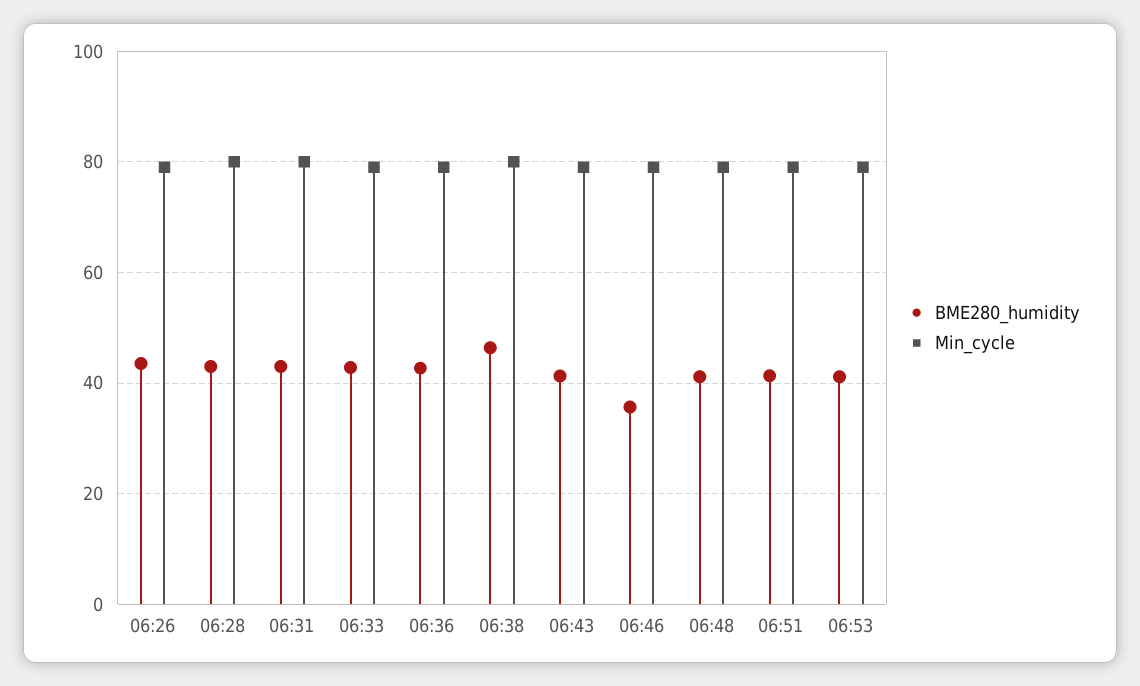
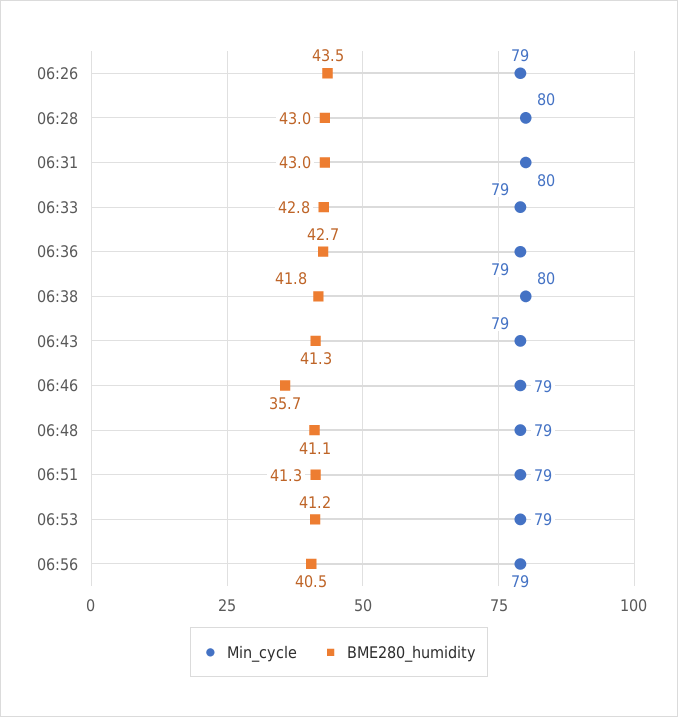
BME280_humidity, 06:38: 46 -> 41.8
Min_cycle, 06:56: none -> 79
BME280_humidity, 06:56: none -> 40.5

